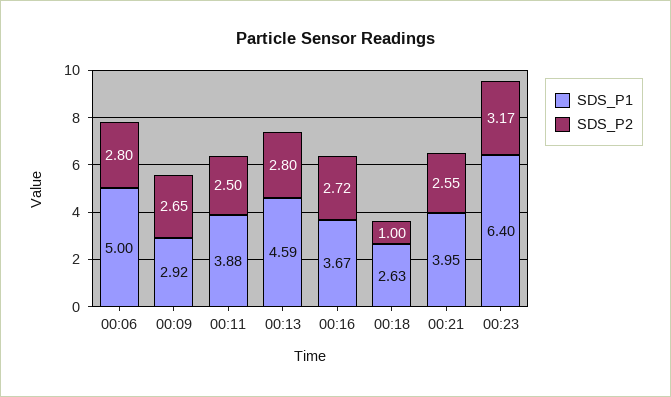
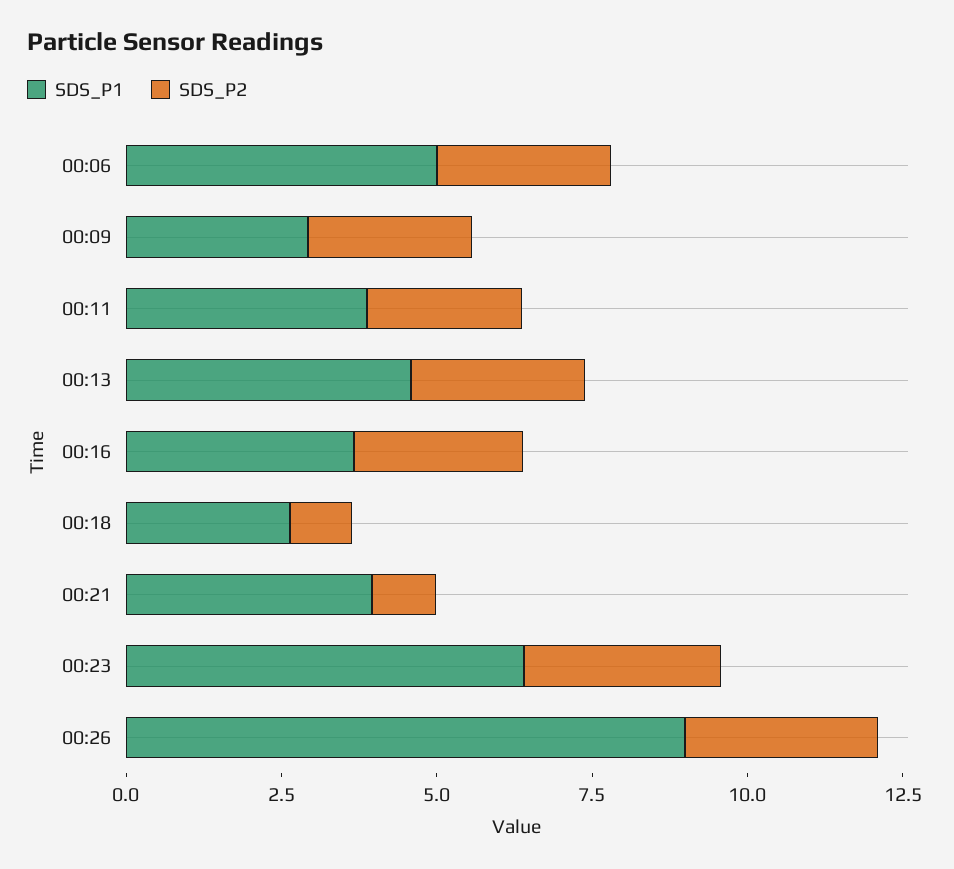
SDS_P2, 00:21: 2.55 -> 1
SDS_P1, 00:26: none -> 9
SDS_P2, 00:26: none -> 3

